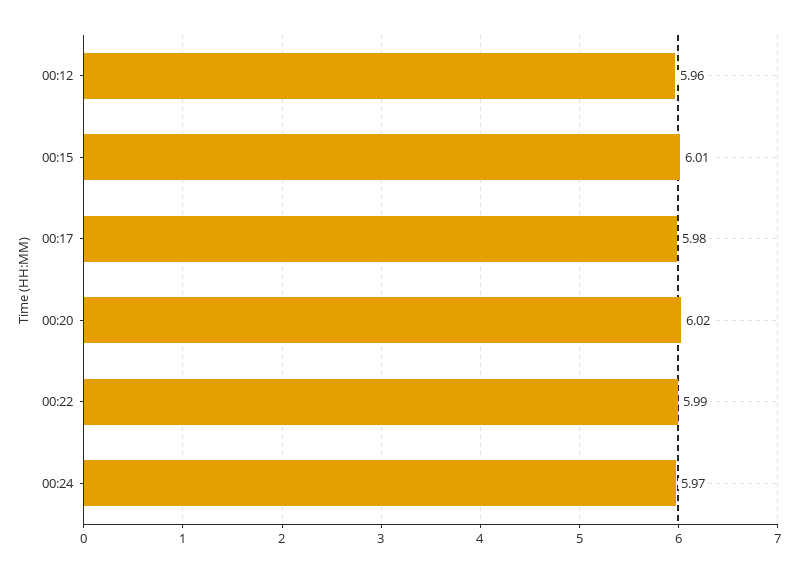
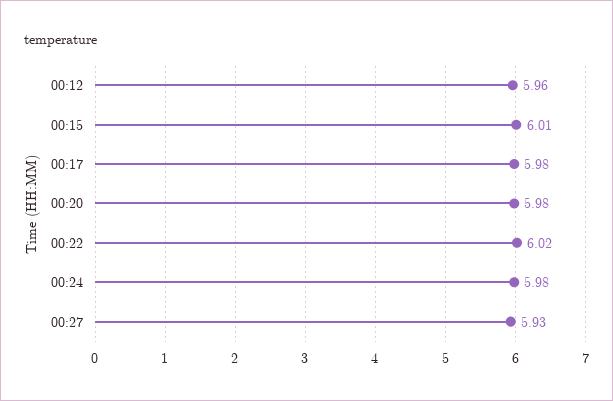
00:20: 6.02 -> 5.98
00:22: 5.99 -> 6.02
00:24: 5.97 -> 5.98
00:27: none -> 5.93

